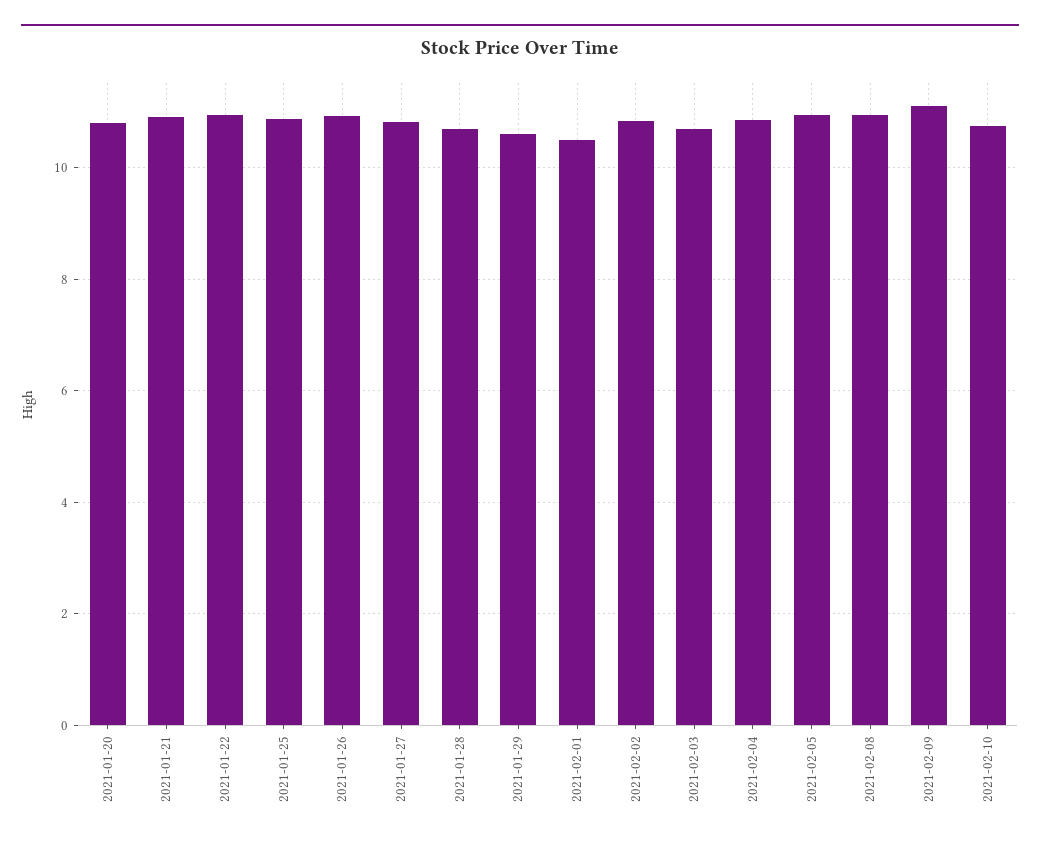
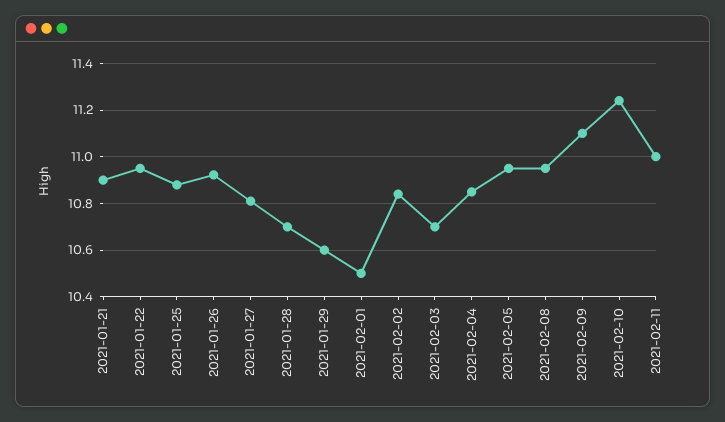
2021-01-20: 10.8 -> none
2021-02-10: 10.8 -> 11.25
2021-02-11: none -> 11

